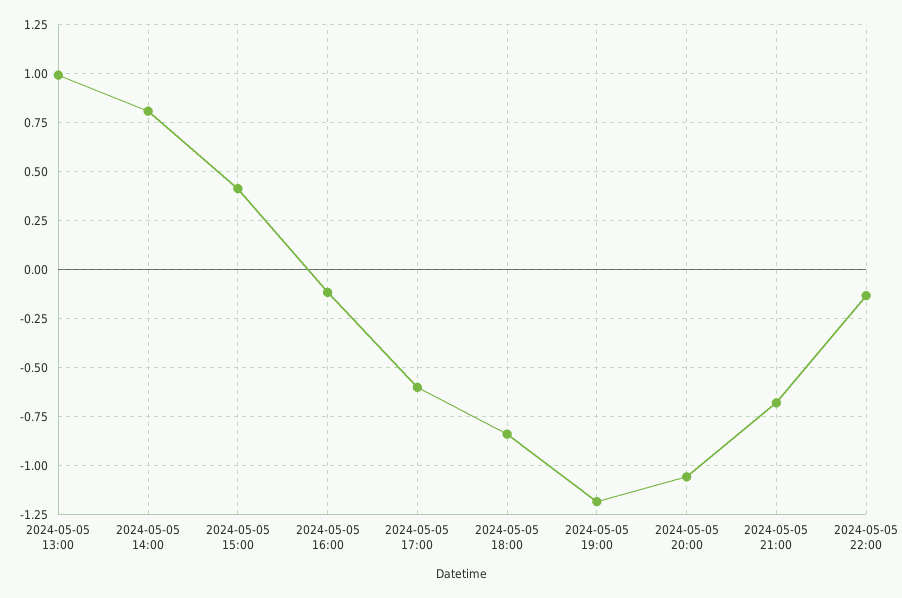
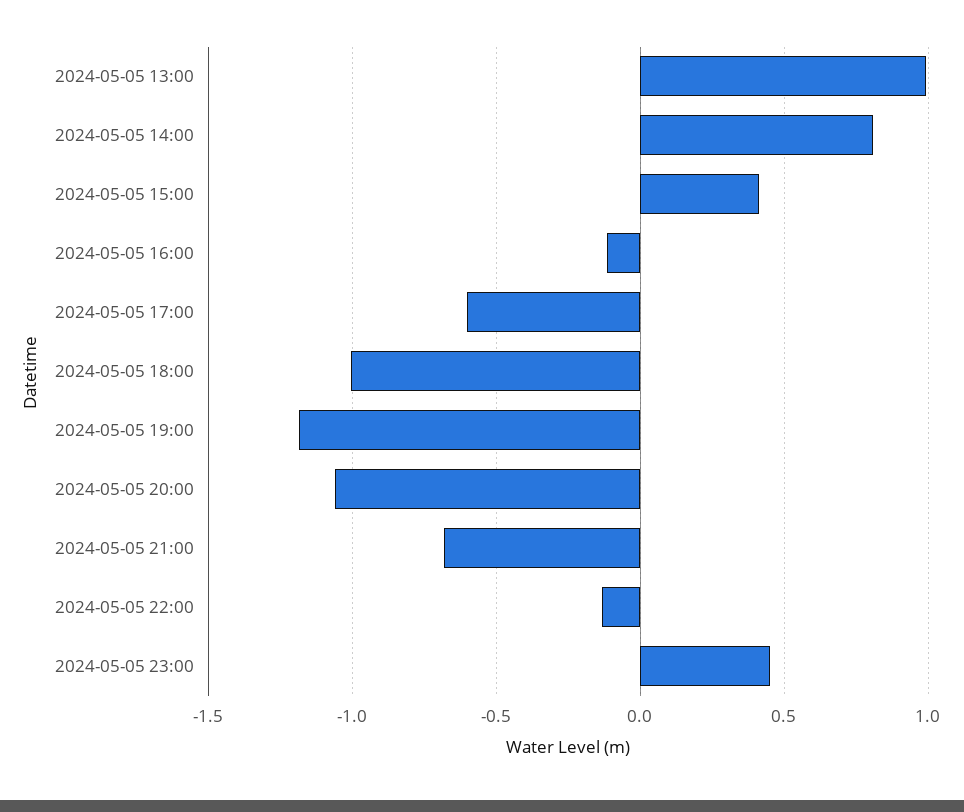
2024-05-05 18:00: -0.85 -> -1
2024-05-05 23:00: none -> 0.45

